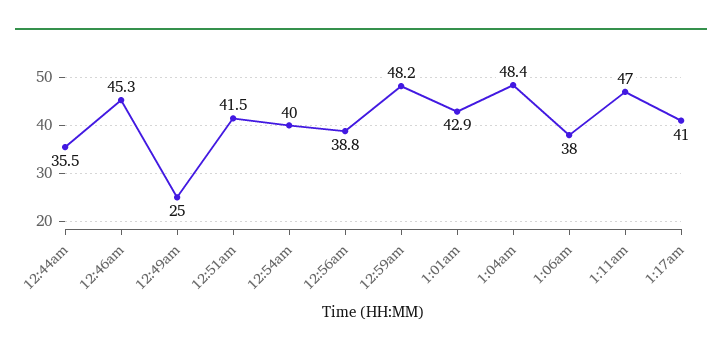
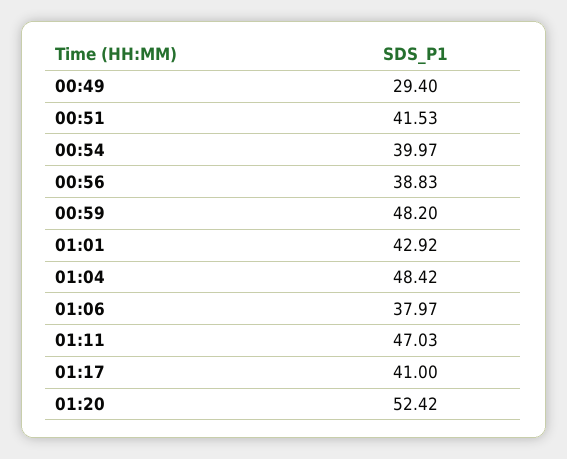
12:44am: 35.5 -> none
12:46am: 45.3 -> none
12:49am: 25 -> 29.4
01:20: none -> 52.42

